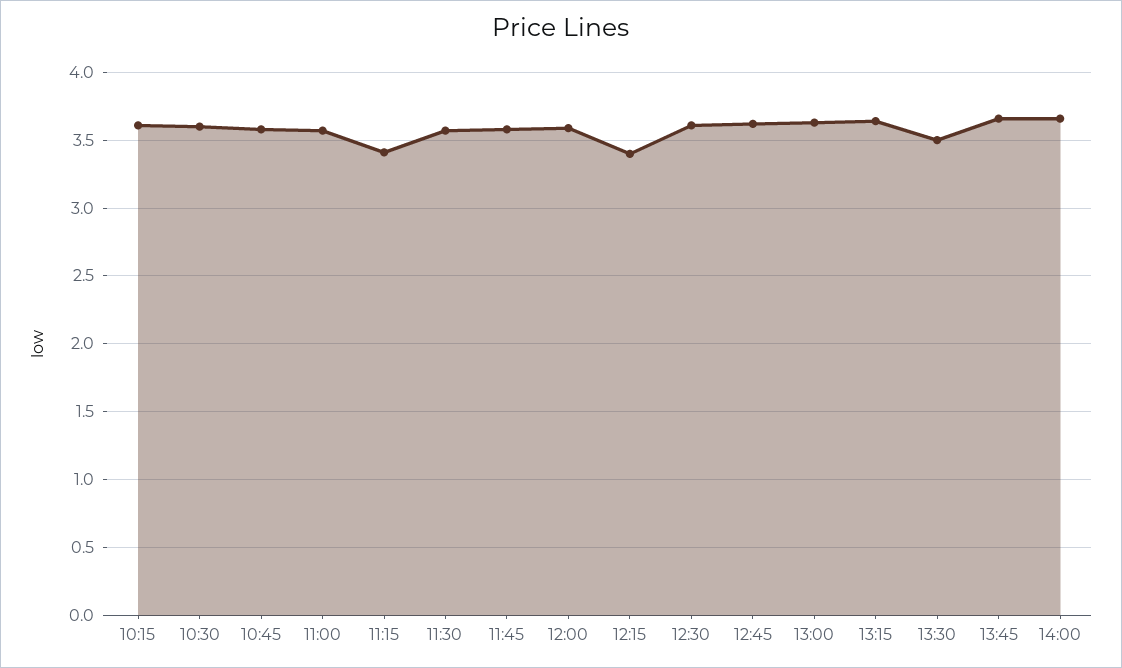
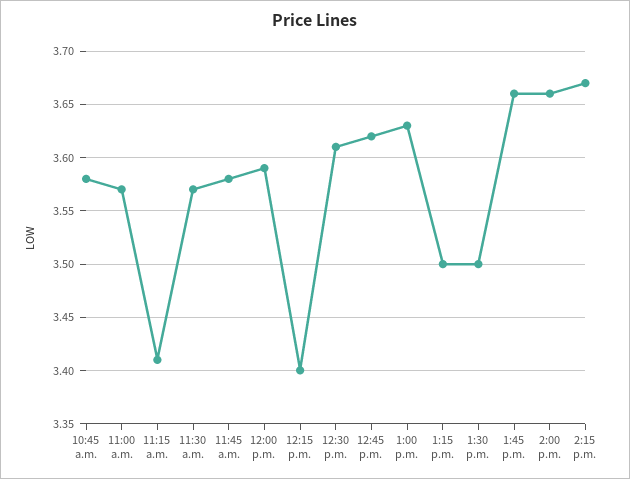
10:15: 3.6 -> none
10:30: 3.6 -> none
13:15: 3.65 -> 3.5
2:15 p.m.: none -> 3.67

